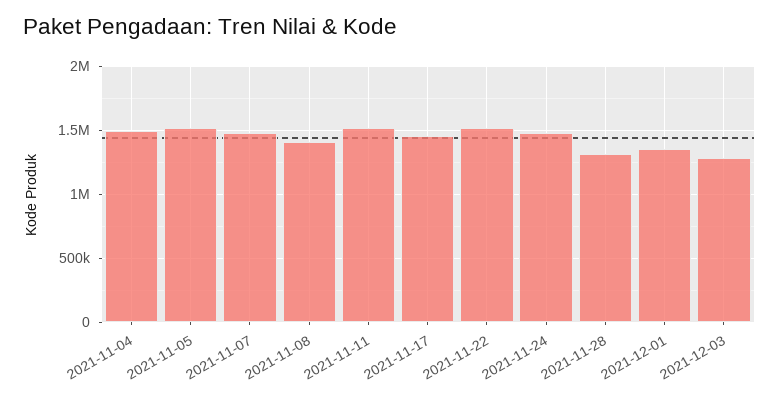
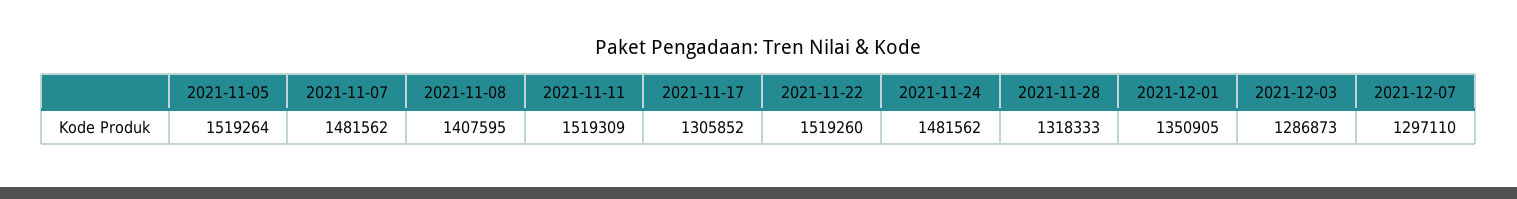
2021-11-04: 1500000 -> none
2021-11-17: 1450000 -> 1305852
2021-12-07: none -> 1297110

